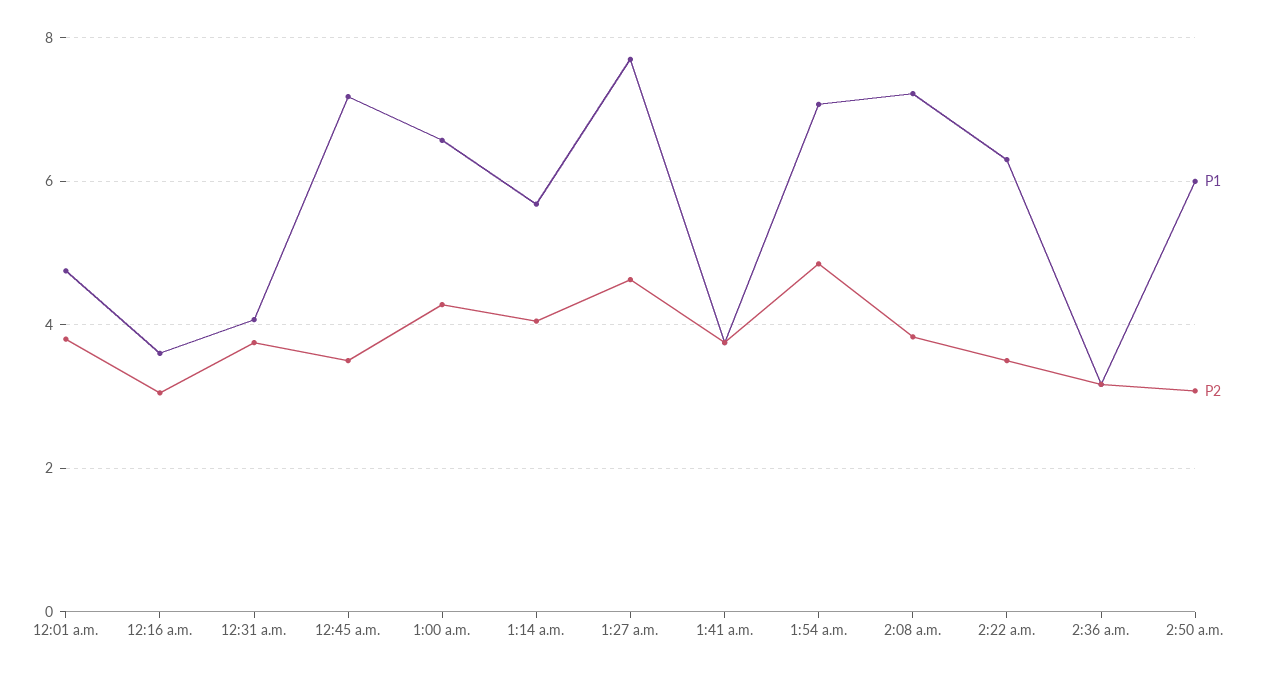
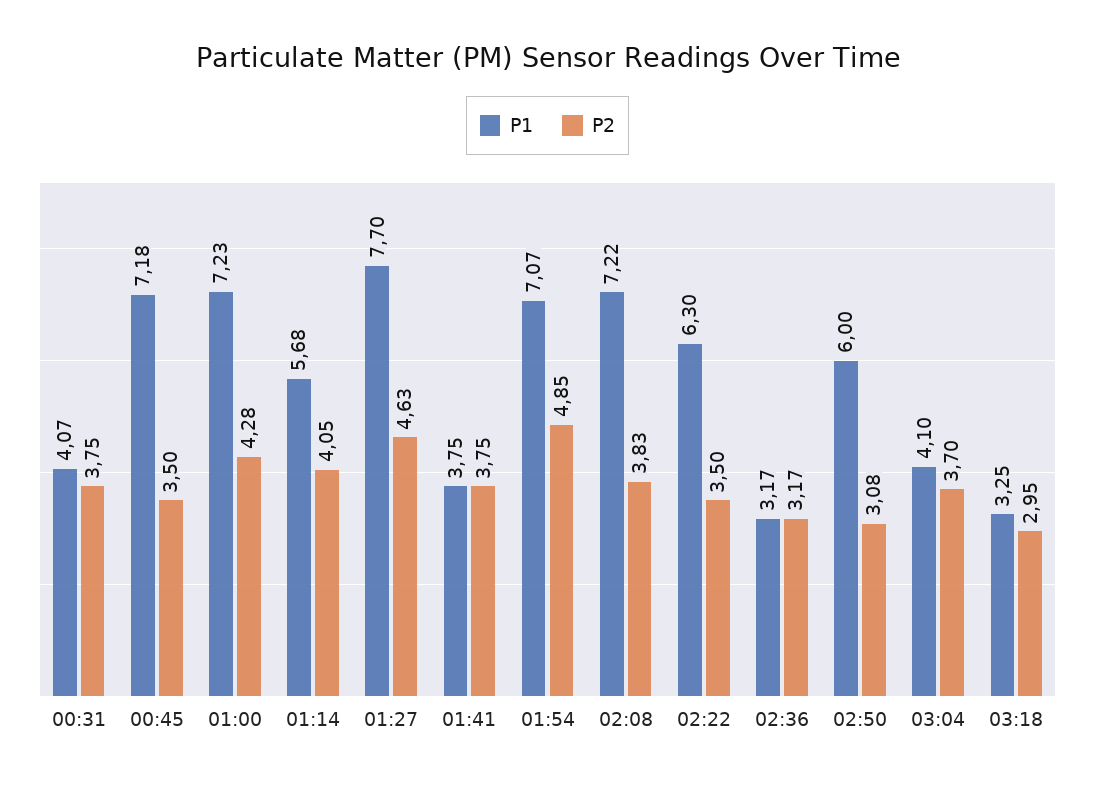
P1, 12:01 a.m.: 4.8 -> none
P2, 12:01 a.m.: 3.8 -> none
P1, 12:16 a.m.: 3.6 -> none
P2, 12:16 a.m.: 3 -> none
P1, 1:00 a.m.: 6.6 -> 7.23
P1, 03:04: none -> 4.1
P2, 03:04: none -> 3.7
P1, 03:18: none -> 3.25
P2, 03:18: none -> 2.95

